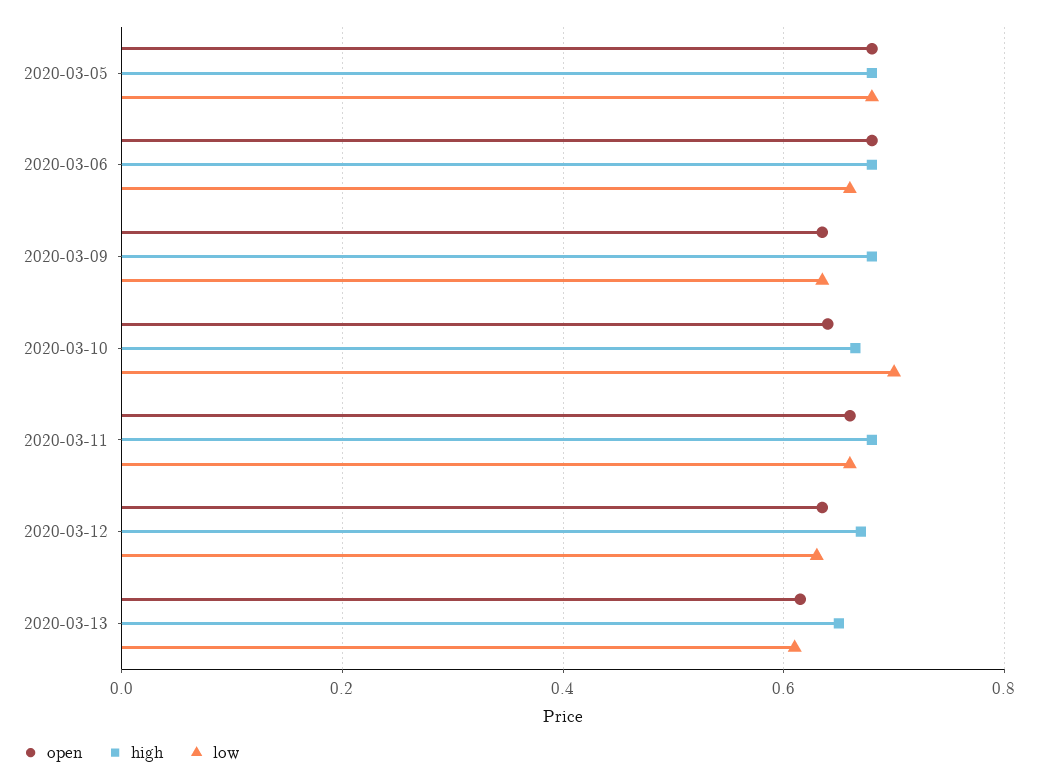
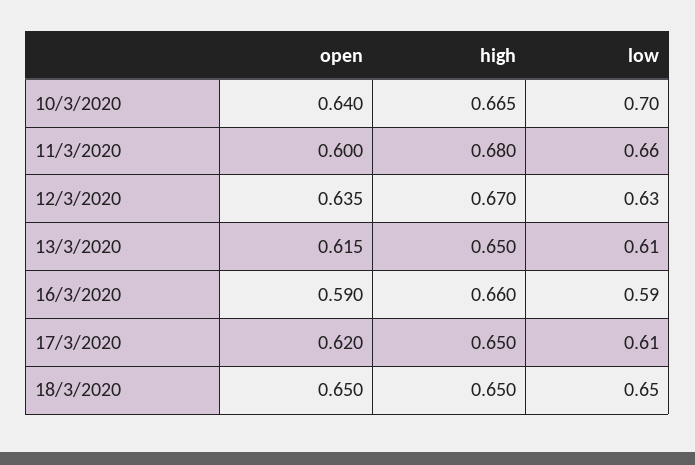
open, 2020-03-05: 0.68 -> none
high, 2020-03-05: 0.68 -> none
low, 2020-03-05: 0.68 -> none
open, 2020-03-06: 0.68 -> none
high, 2020-03-06: 0.68 -> none
low, 2020-03-06: 0.66 -> none
open, 2020-03-09: 0.64 -> none
high, 2020-03-09: 0.68 -> none
low, 2020-03-09: 0.64 -> none
open, 2020-03-11: 0.66 -> 0.6
open, 16/3/2020: none -> 0.59
high, 16/3/2020: none -> 0.66
low, 16/3/2020: none -> 0.59
open, 17/3/2020: none -> 0.62
high, 17/3/2020: none -> 0.65
low, 17/3/2020: none -> 0.61
open, 18/3/2020: none -> 0.65
high, 18/3/2020: none -> 0.65
low, 18/3/2020: none -> 0.65

